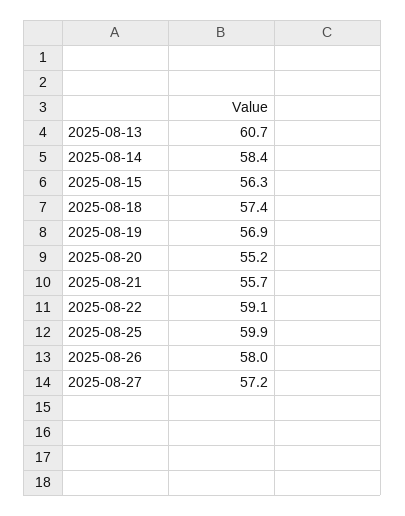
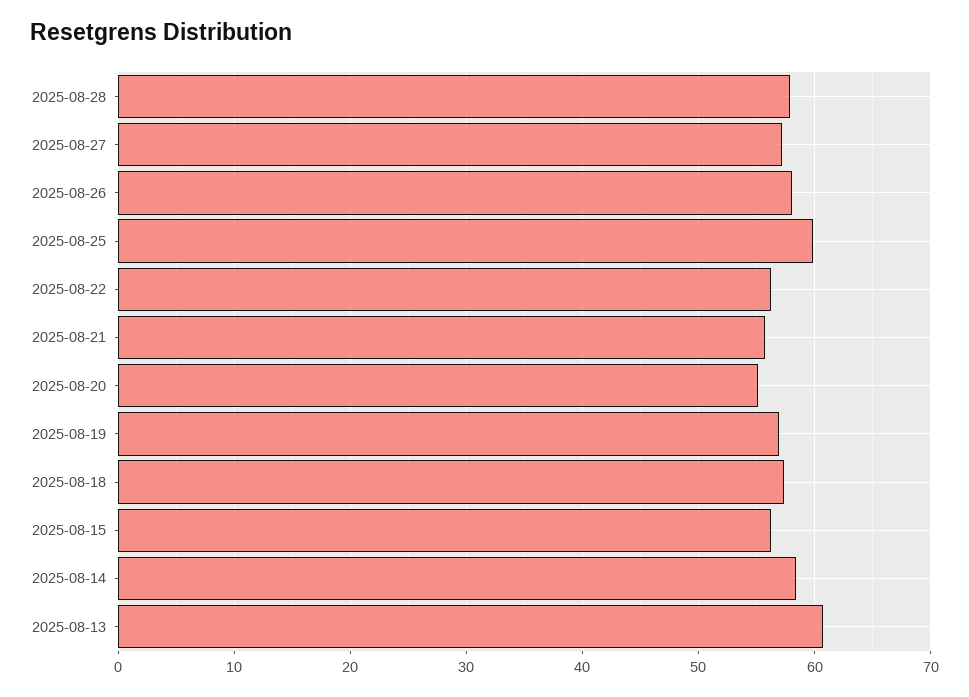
2025-08-22: 59.1 -> 56
2025-08-28: none -> 58

